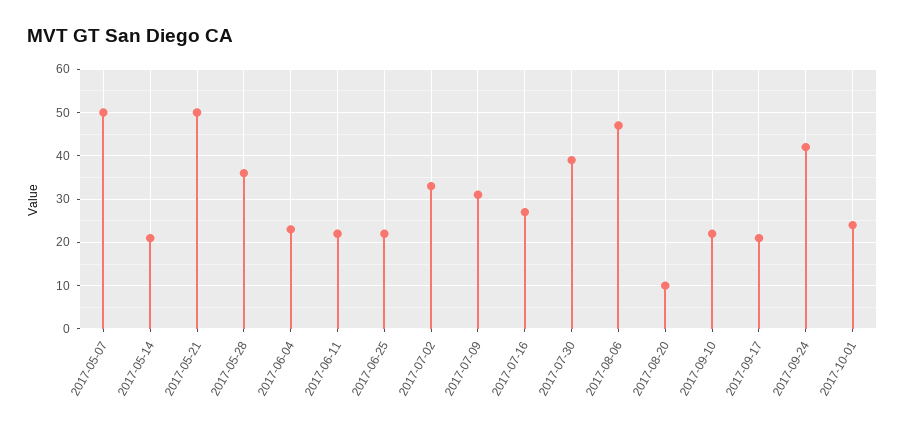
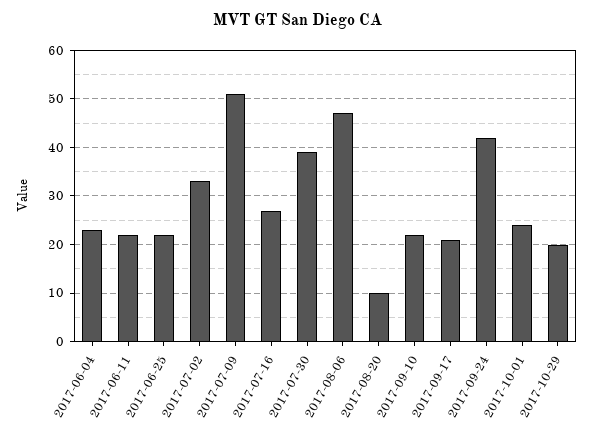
2017-05-07: 50 -> none
2017-05-14: 20 -> none
2017-05-21: 50 -> none
2017-05-28: 35 -> none
2017-07-09: 30 -> 50
2017-10-29: none -> 20

